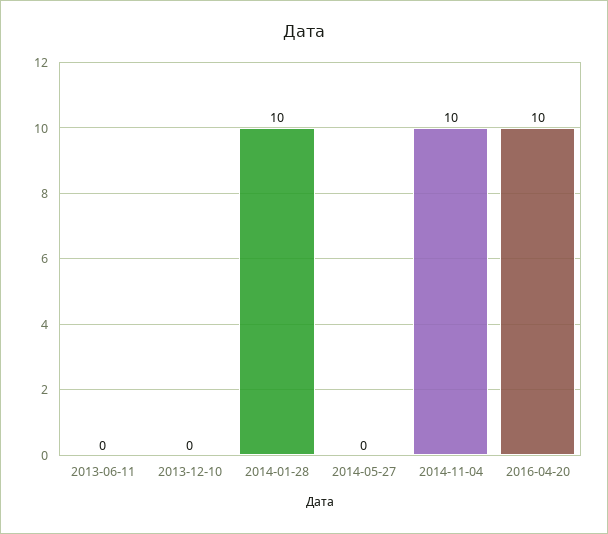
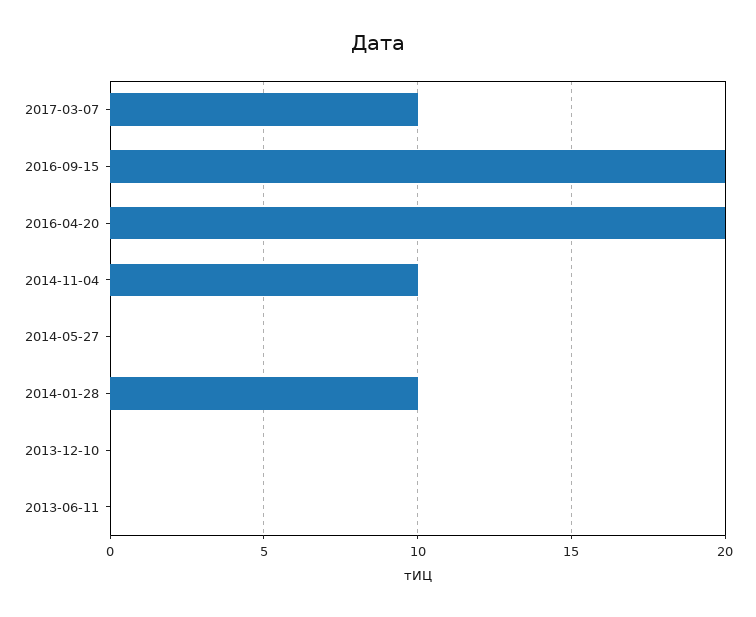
2016-04-20: 10 -> 20
2017-03-07: none -> 10
2016-09-15: none -> 20

